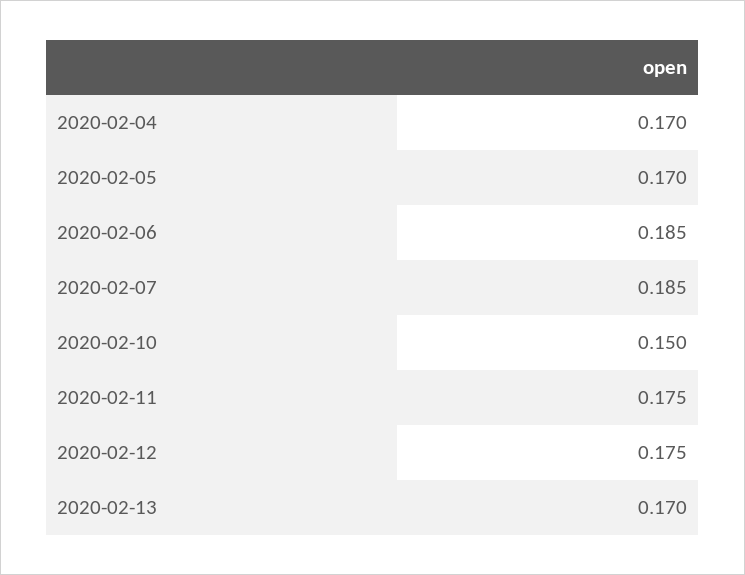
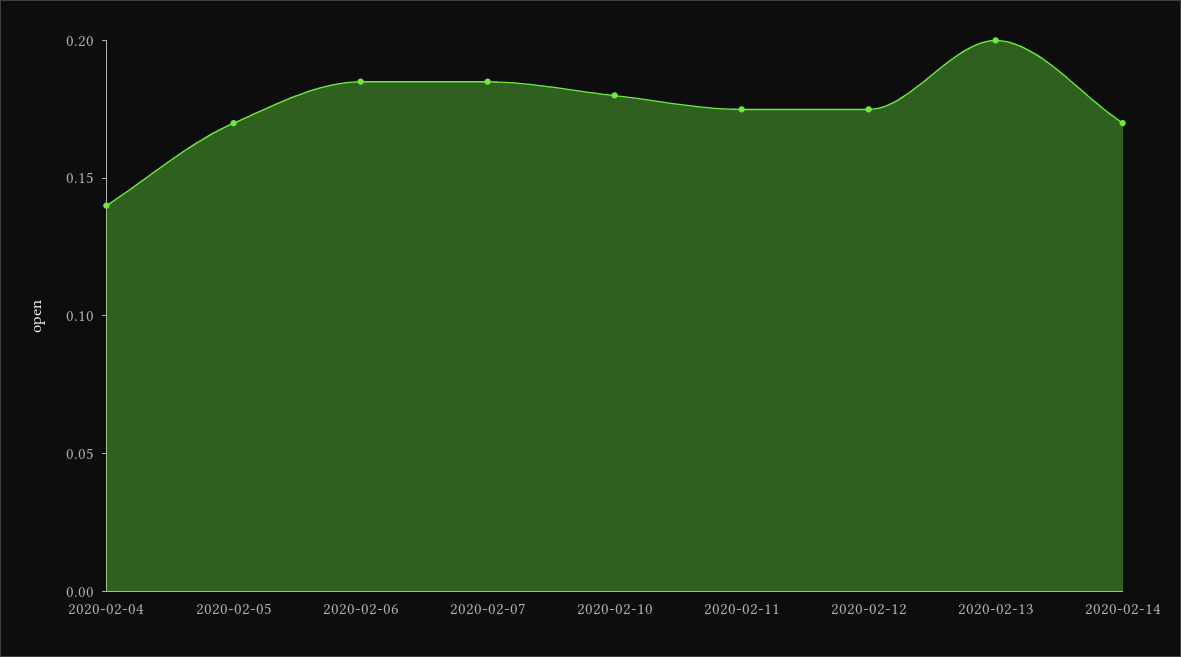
2020-02-04: 0.17 -> 0.14
2020-02-10: 0.15 -> 0.18
2020-02-13: 0.17 -> 0.2
2020-02-14: none -> 0.17

